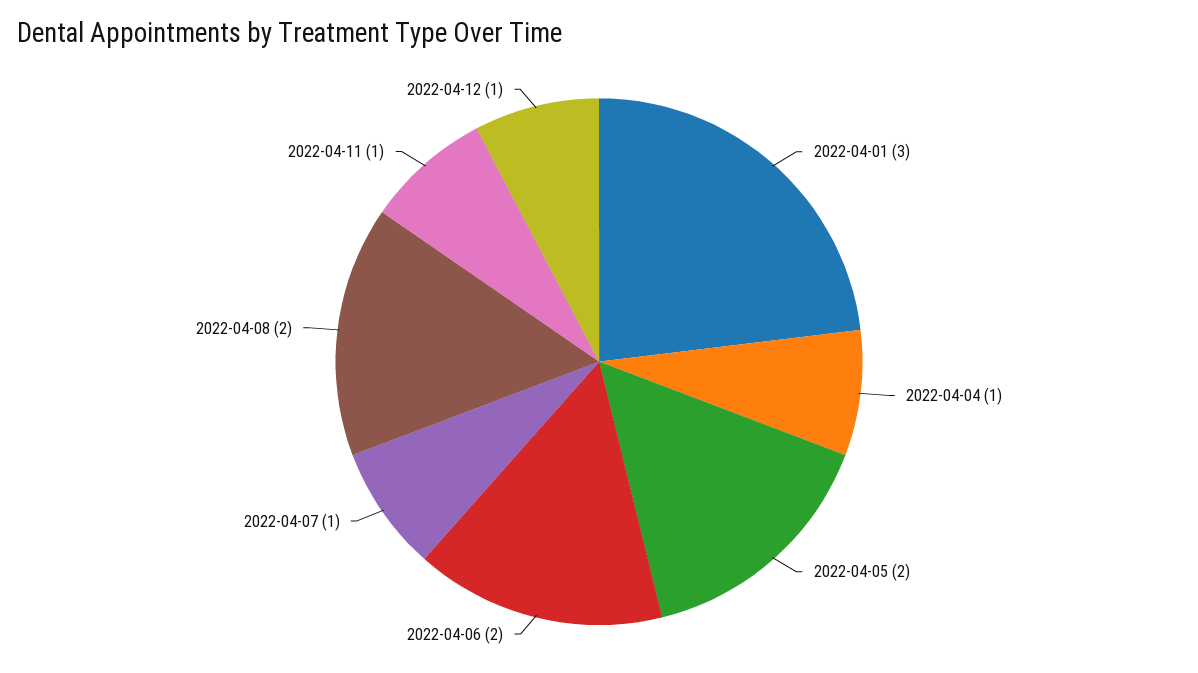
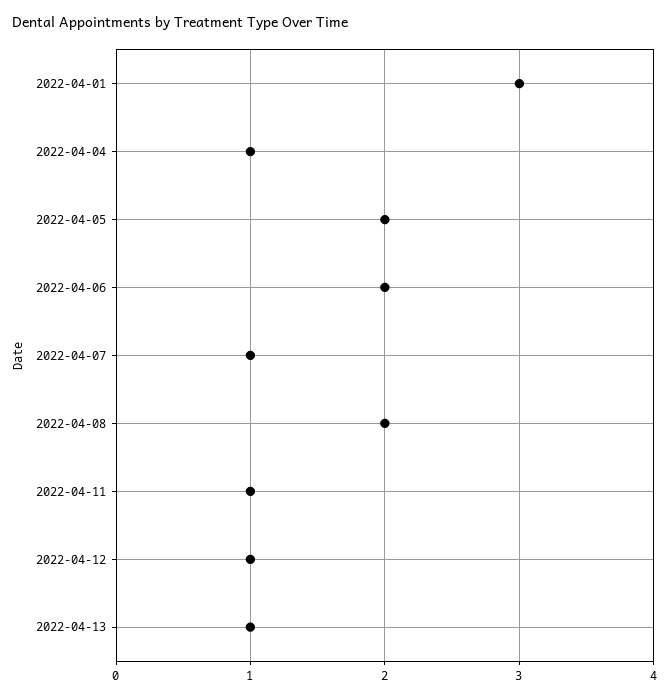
2022-04-13: none -> 1

